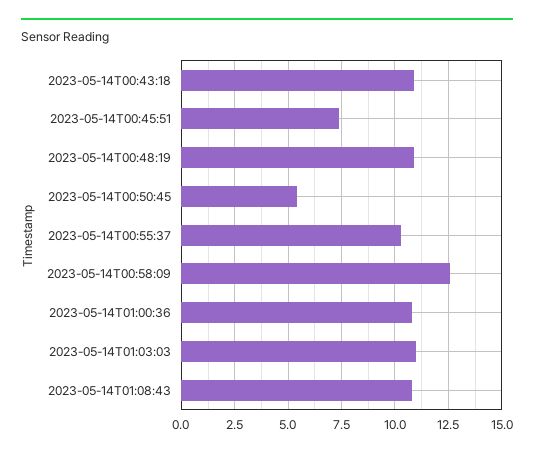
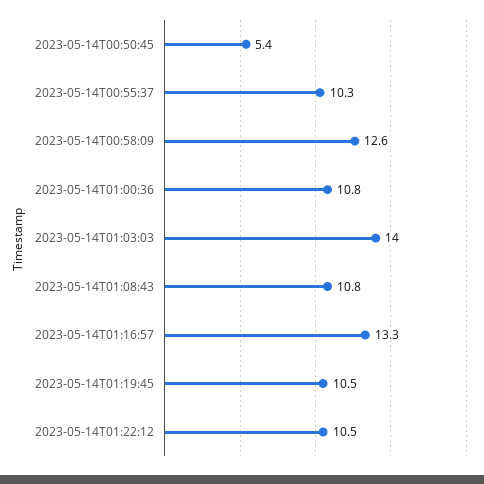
2023-05-14T00:43:18: 11 -> none
2023-05-14T00:45:51: 7.5 -> none
2023-05-14T00:48:19: 11 -> none
2023-05-14T01:03:03: 11 -> 14
2023-05-14T01:16:57: none -> 13.3
2023-05-14T01:19:45: none -> 10.5
2023-05-14T01:22:12: none -> 10.5

